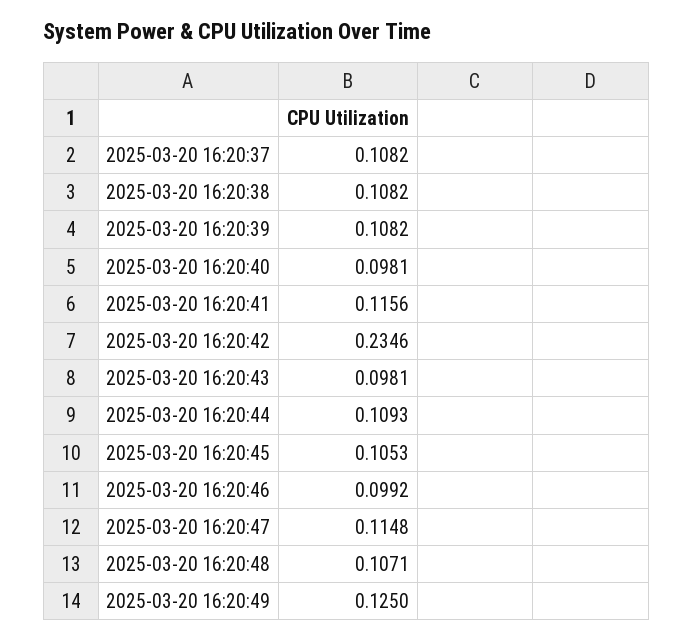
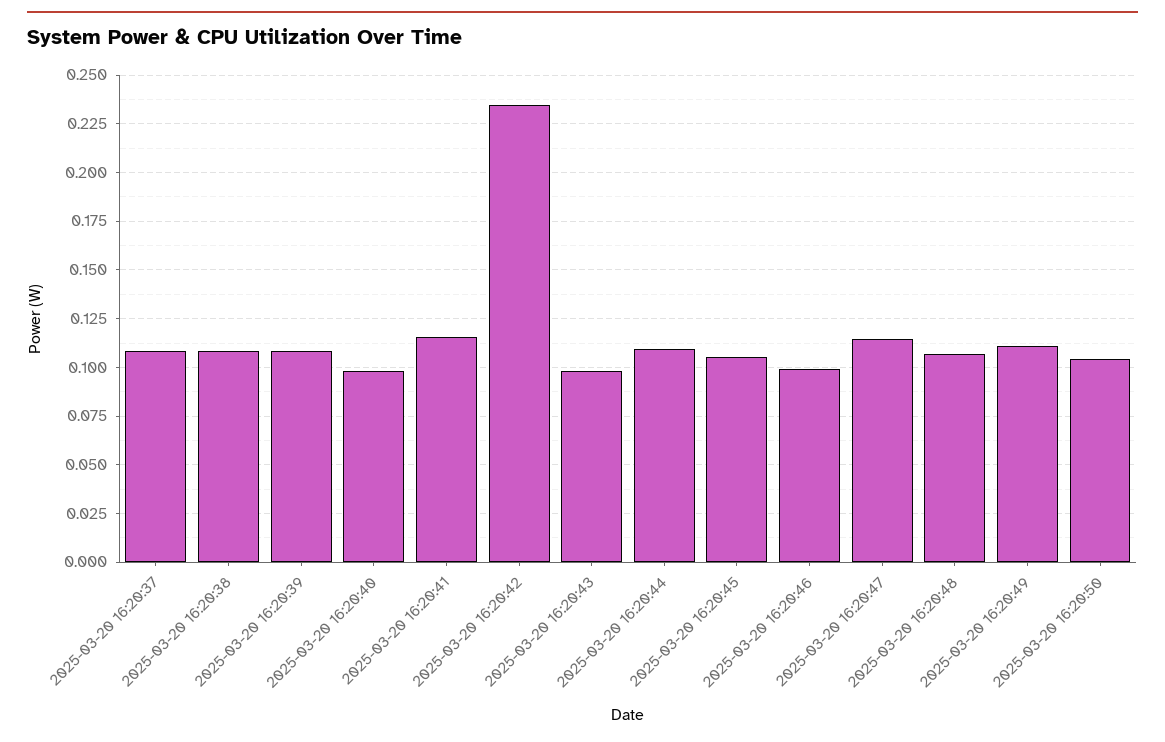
2025-03-20 16:20:49: 0.125 -> 0.11
2025-03-20 16:20:50: none -> 0.105

